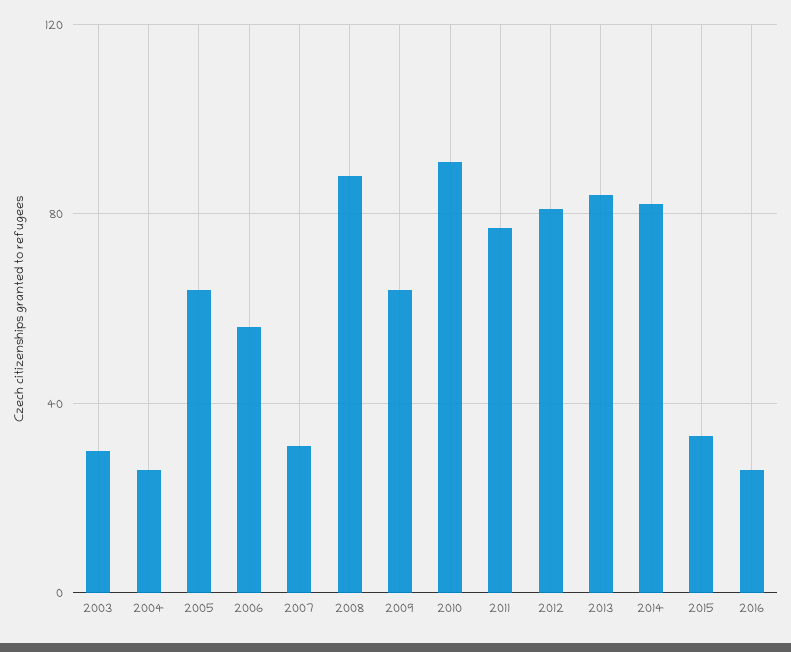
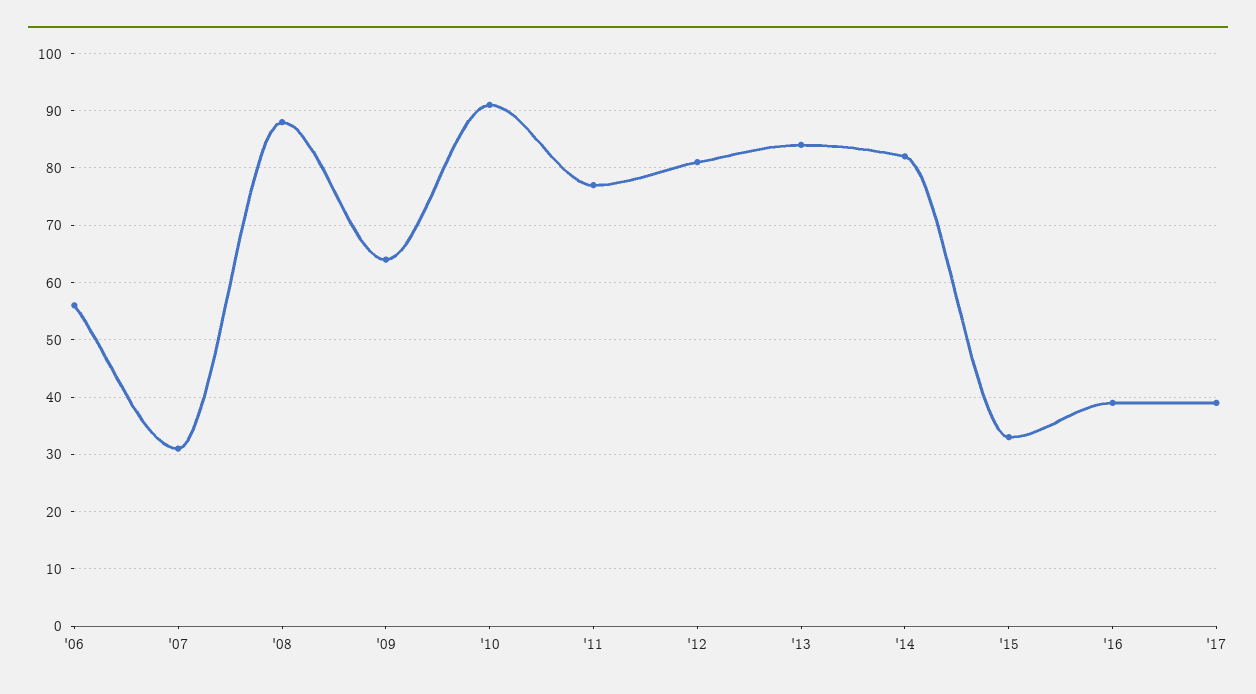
2003: 30 -> none
2004: 25 -> none
2005: 65 -> none
2016: 25 -> 40
'17: none -> 40

